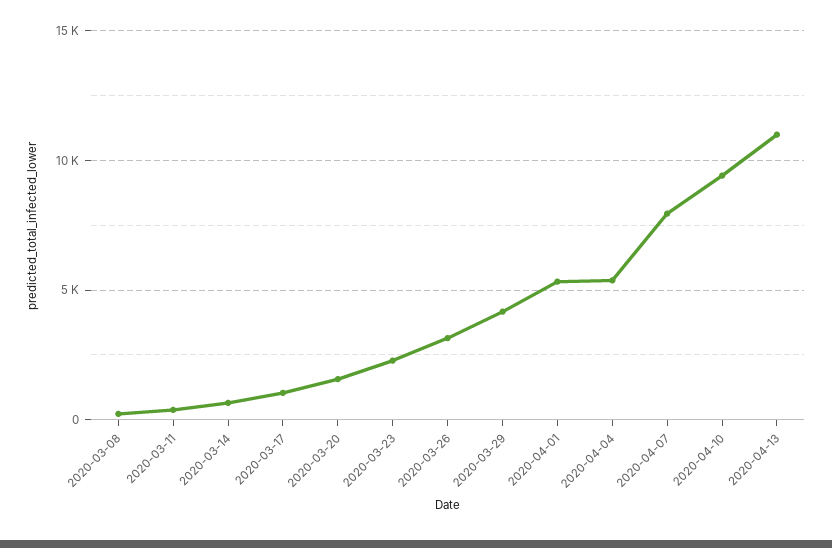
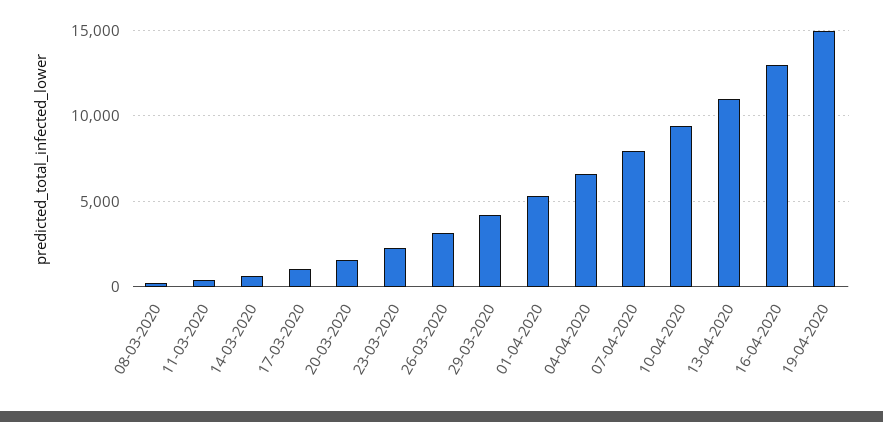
2020-04-04: 5500 -> 6500
16-04-2020: none -> 13000
19-04-2020: none -> 15000

